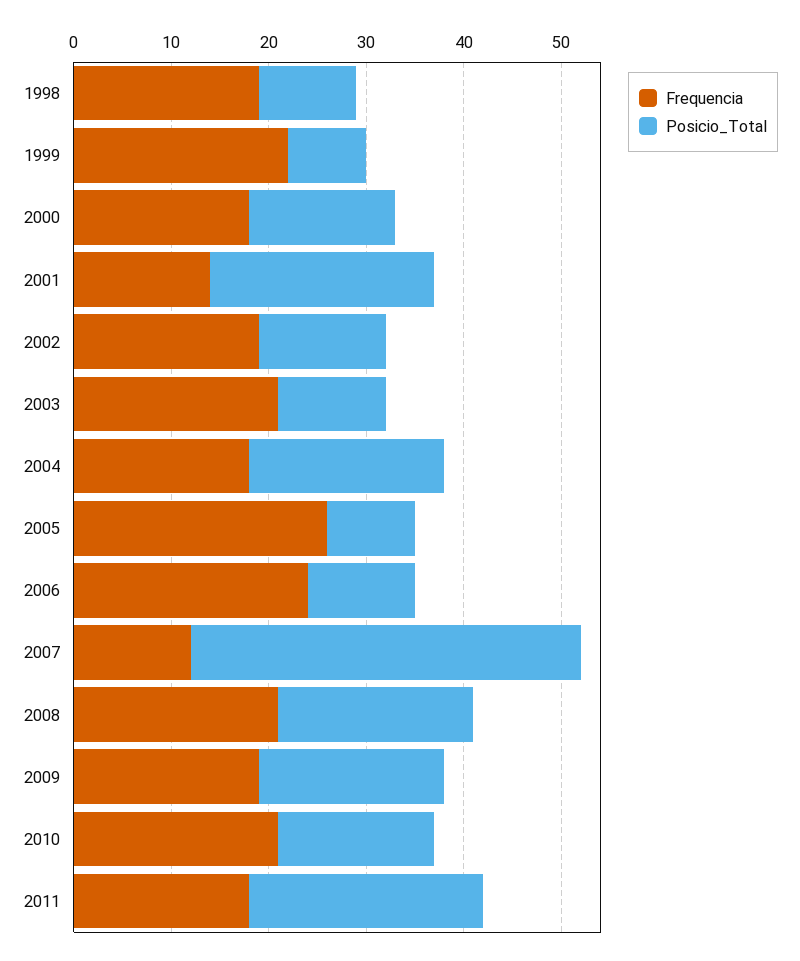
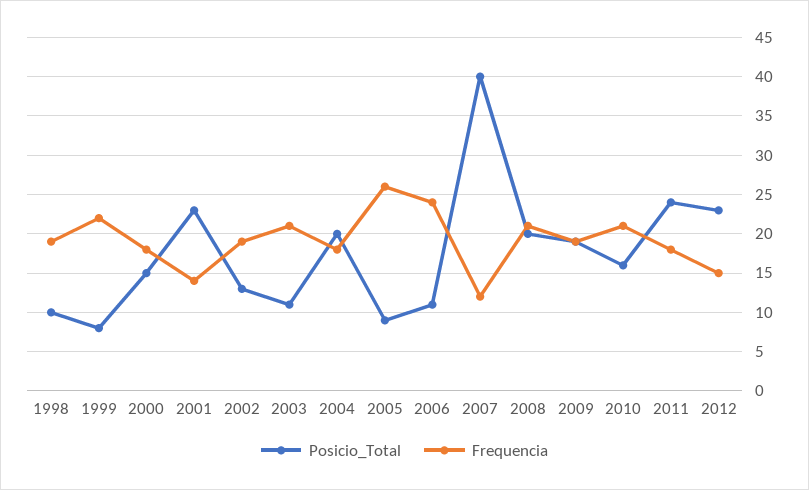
Posicio_Total, 2012: none -> 23
Frequencia, 2012: none -> 15

